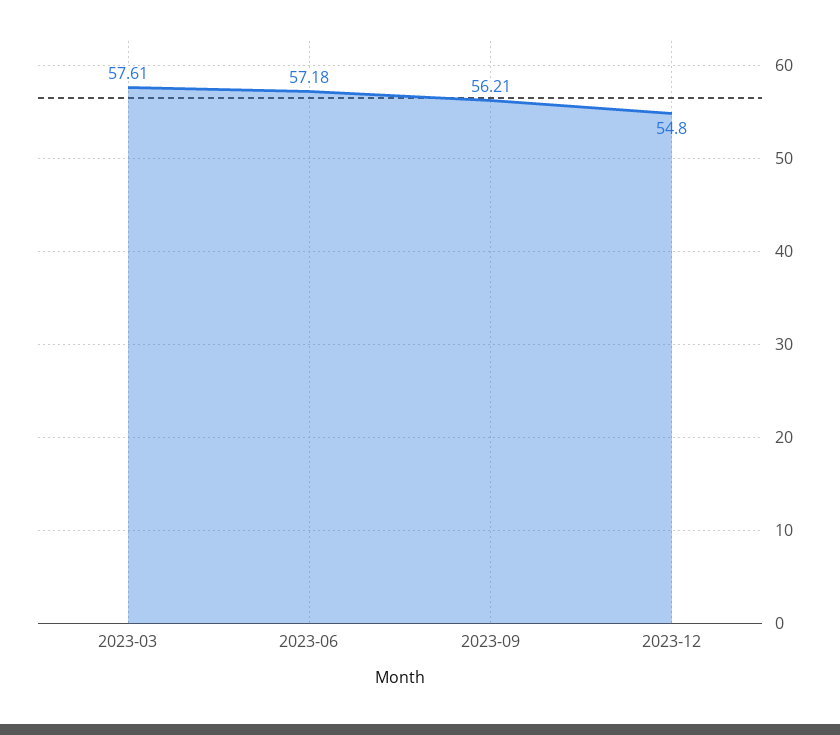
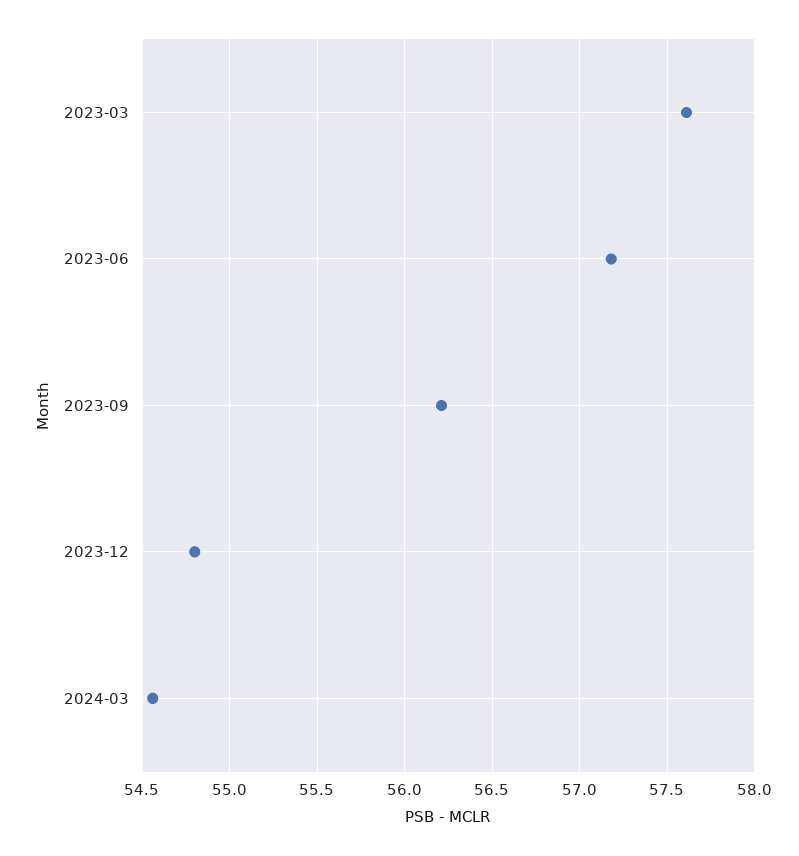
2024-03: none -> 54.55

